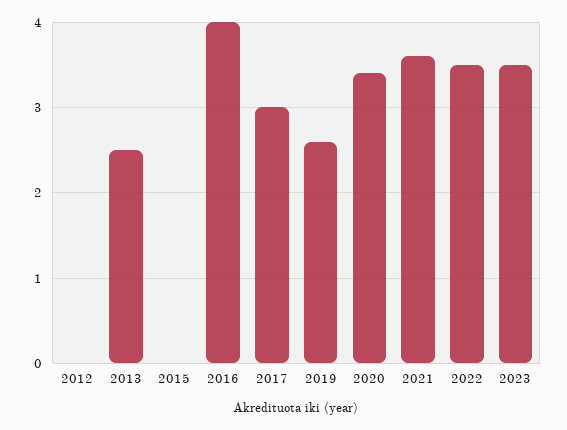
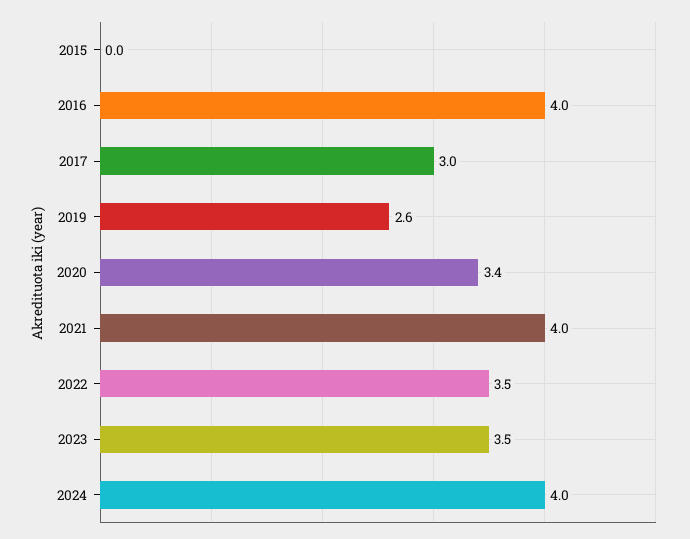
2012: 0 -> none
2013: 2.5 -> none
2021: 3.6 -> 4
2024: none -> 4

